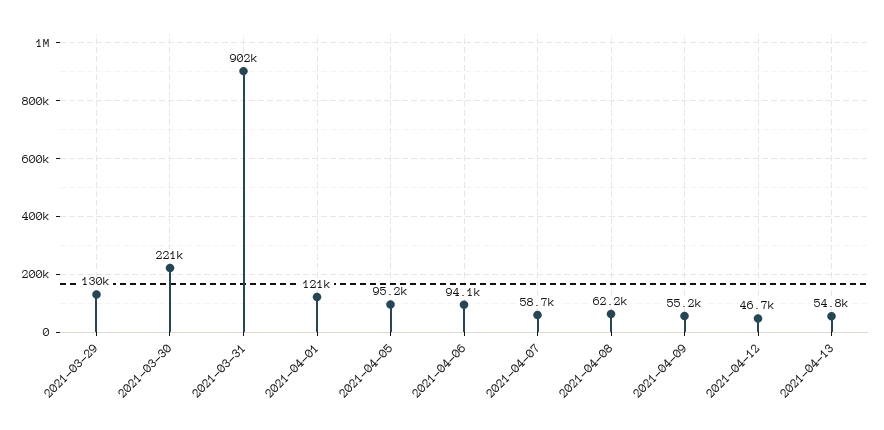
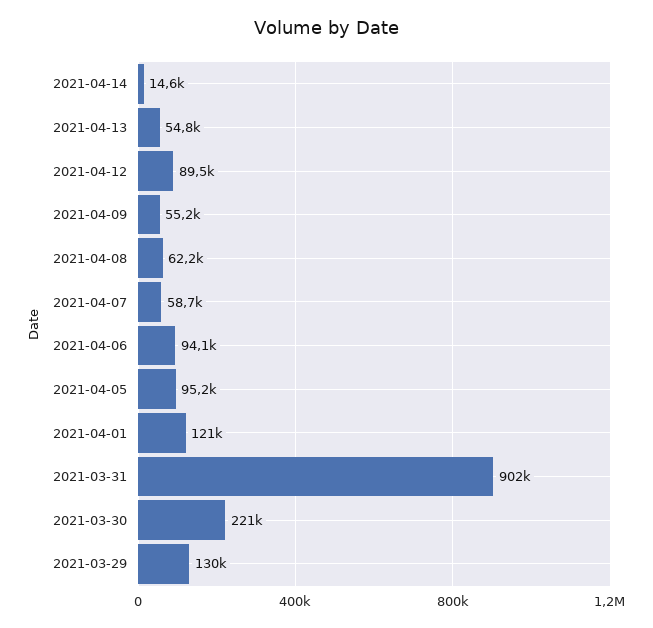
2021-04-12: 46700 -> 89500
2021-04-14: none -> 14600

